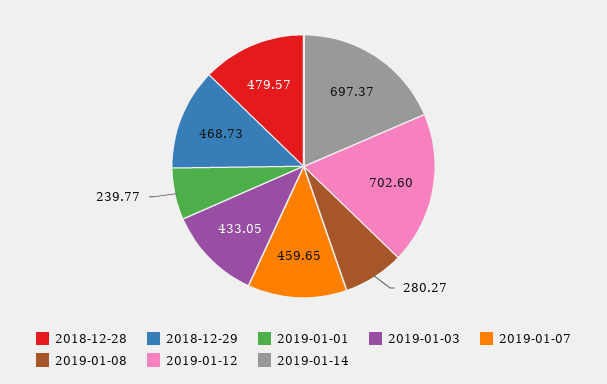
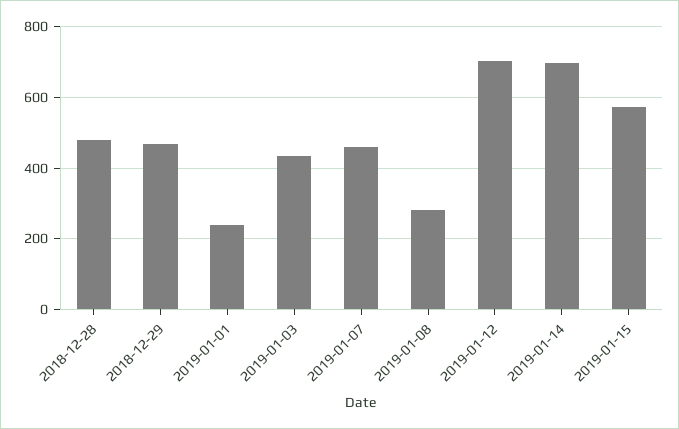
2019-01-15: none -> 580

